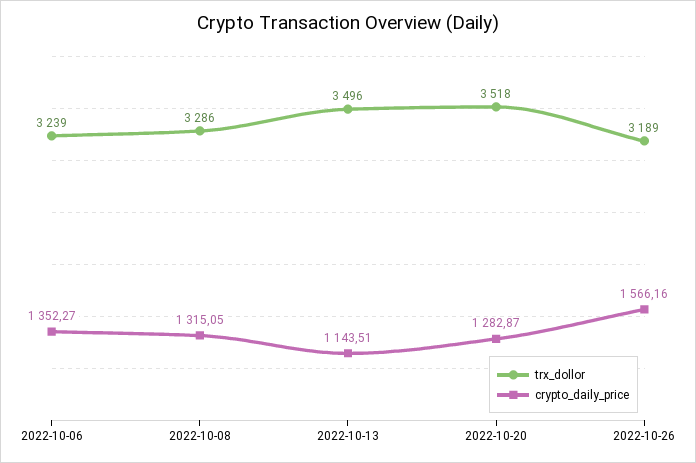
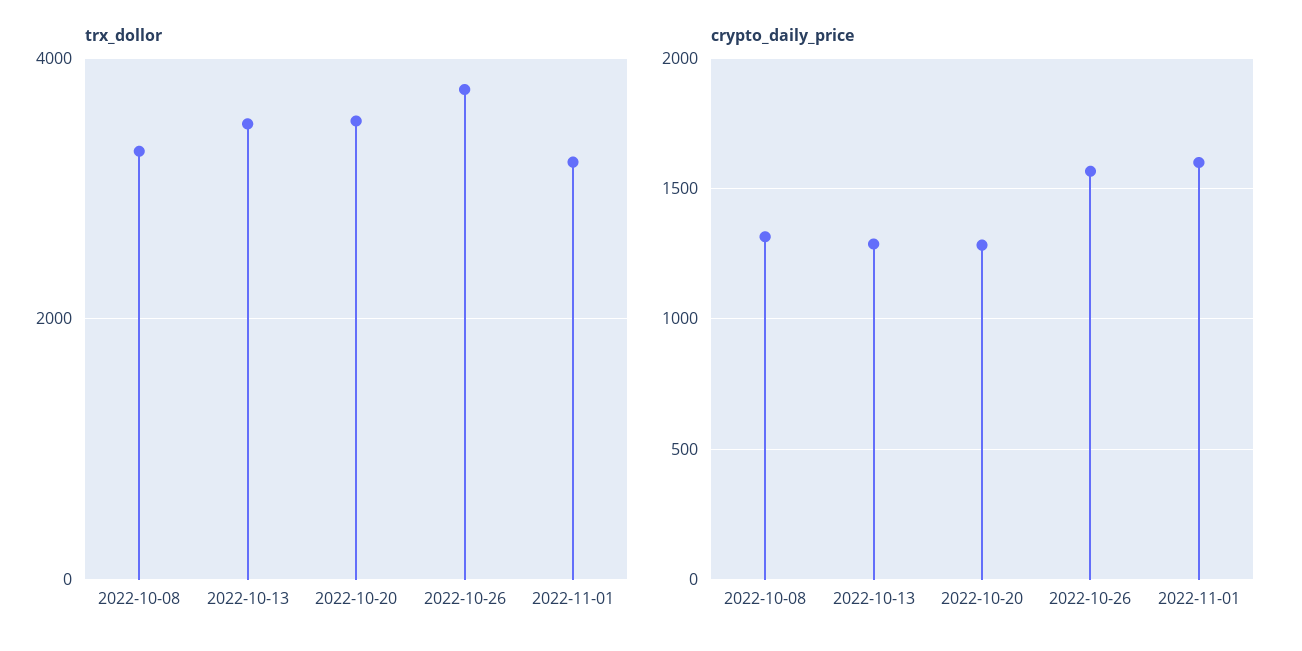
trx_dollor, 2022-10-06: 3239 -> none
crypto_daily_price, 2022-10-06: 1352.27 -> none
crypto_daily_price, 2022-10-13: 1143.51 -> 1300
trx_dollor, 2022-10-26: 3189 -> 3800
trx_dollor, 2022-11-01: none -> 3200
crypto_daily_price, 2022-11-01: none -> 1600

